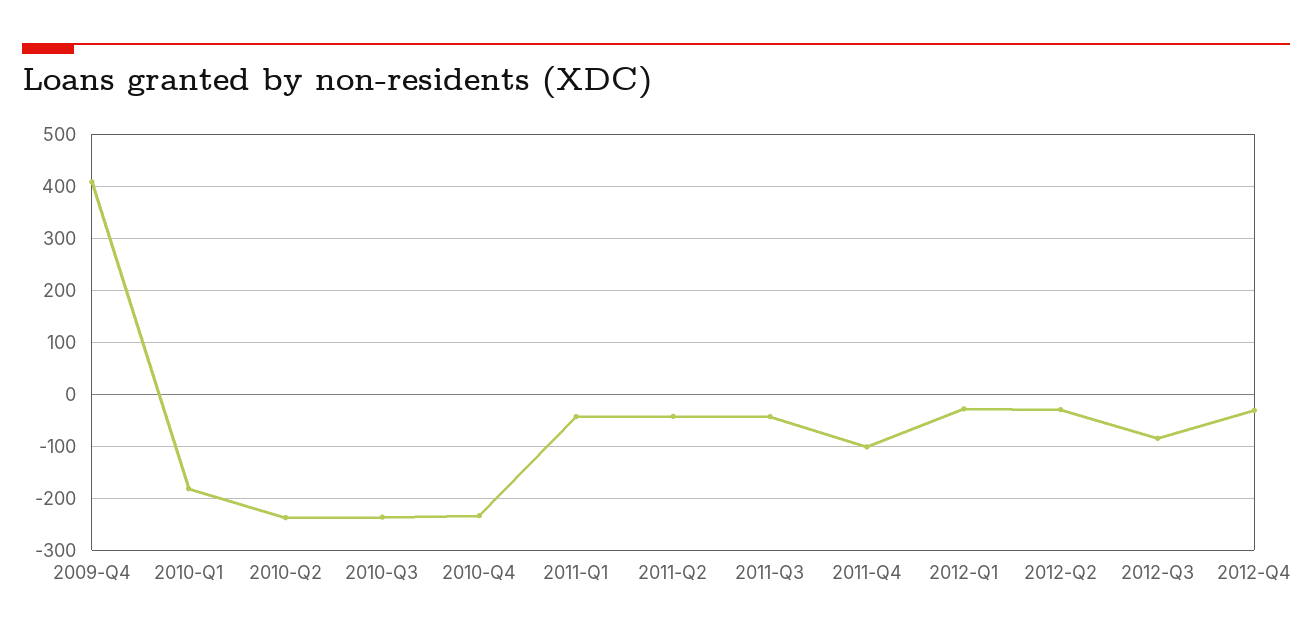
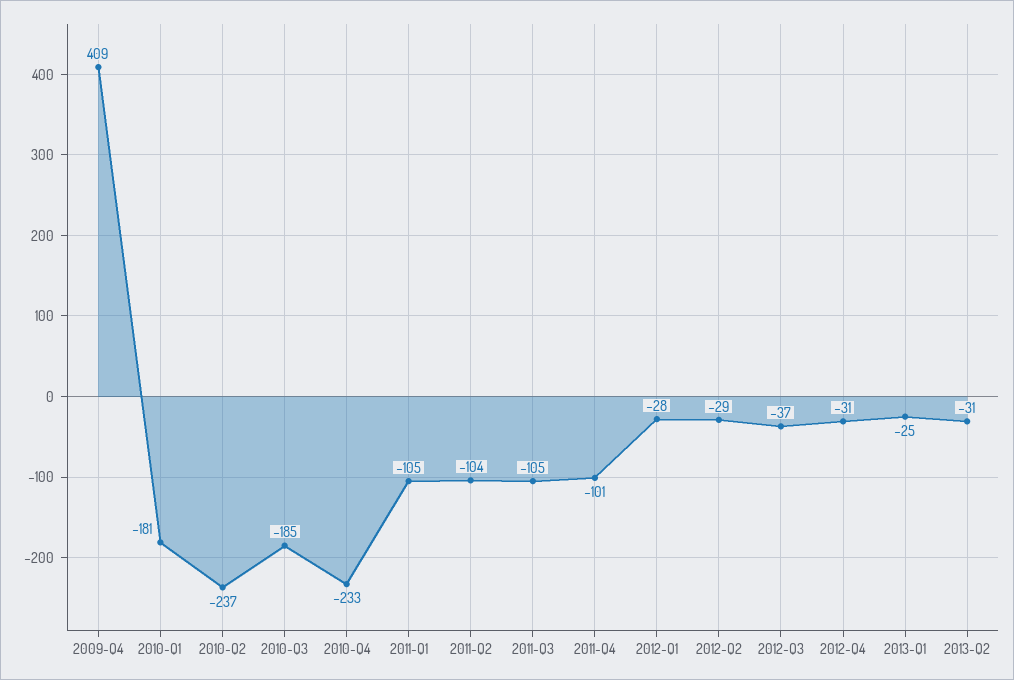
2010-Q3: -240 -> -185
2011-Q1: -40 -> -105
2011-Q2: -40 -> -104
2011-Q3: -40 -> -105
2012-Q3: -80 -> -37
2013-Q1: none -> -25
2013-Q2: none -> -31

